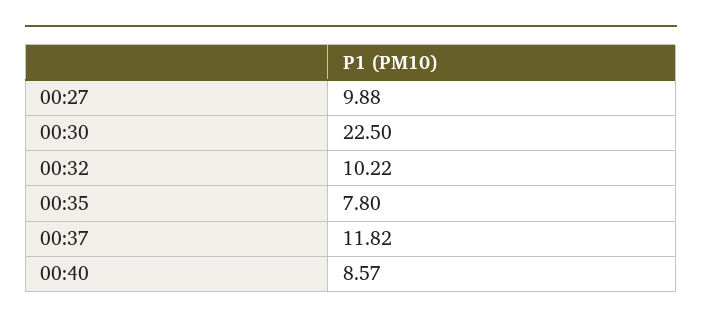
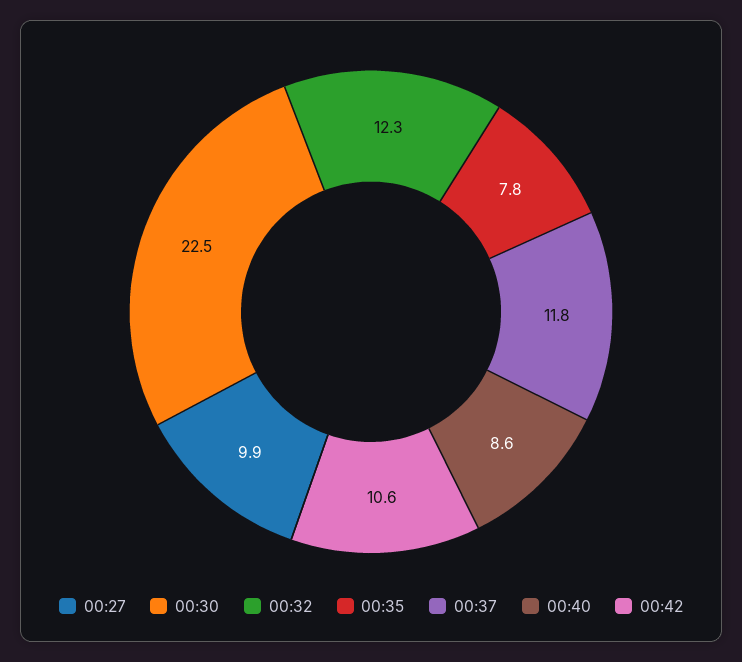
00:32: 10.22 -> 12.3
00:42: none -> 10.6

